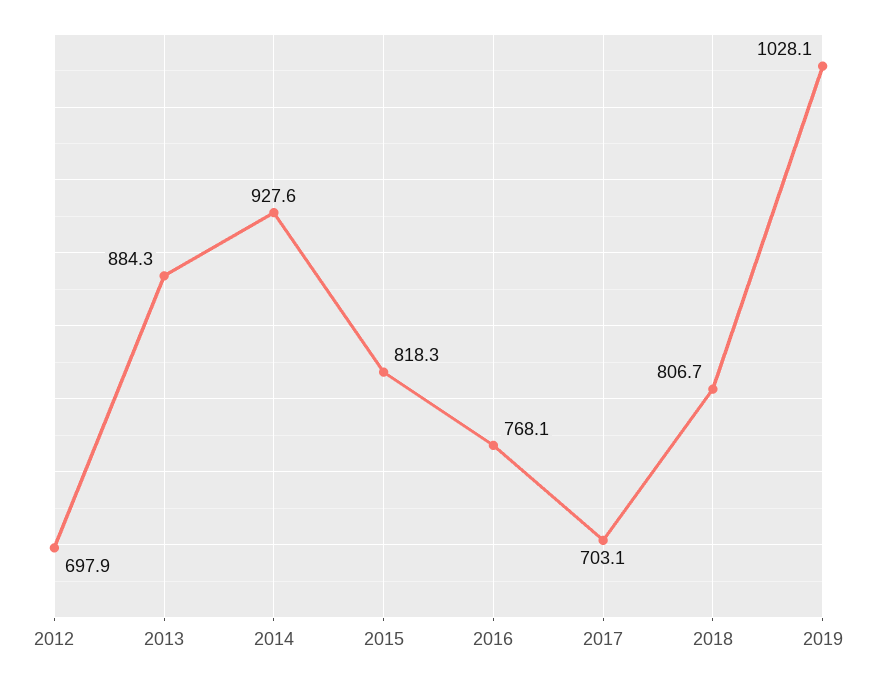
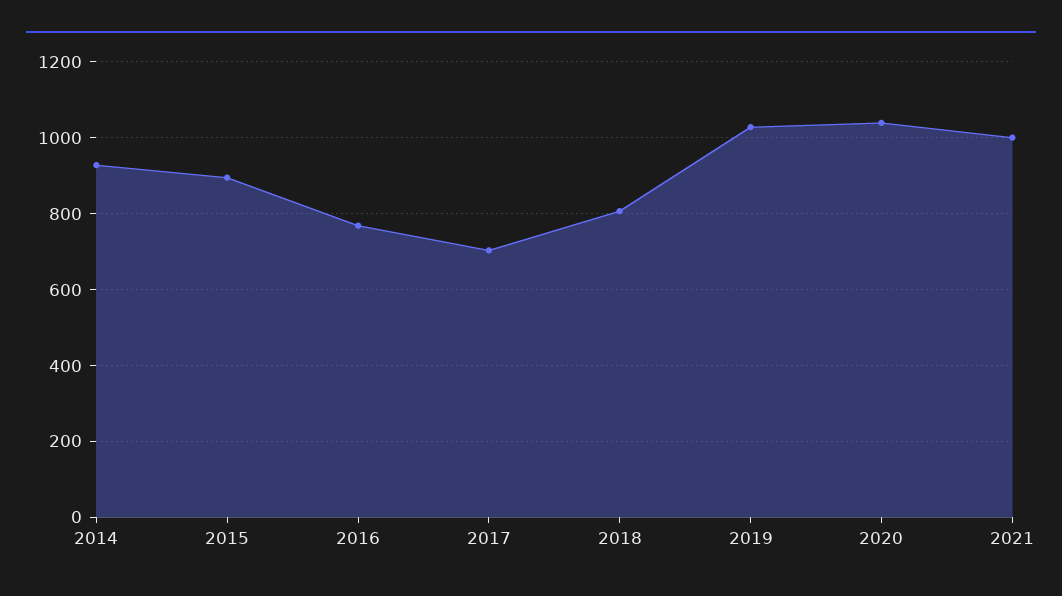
2012: 697.9 -> none
2013: 884.3 -> none
2015: 818.3 -> 900
2020: none -> 1040
2021: none -> 1000

